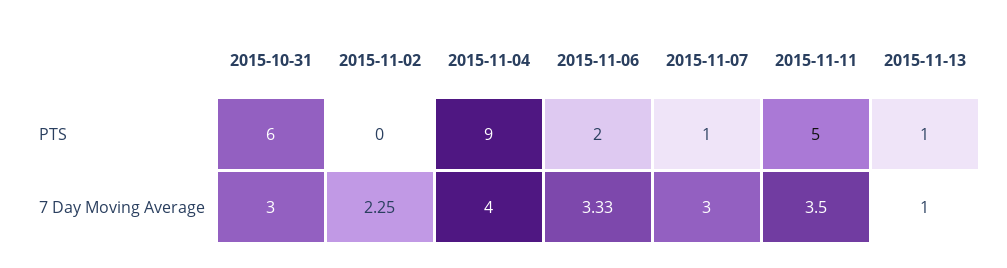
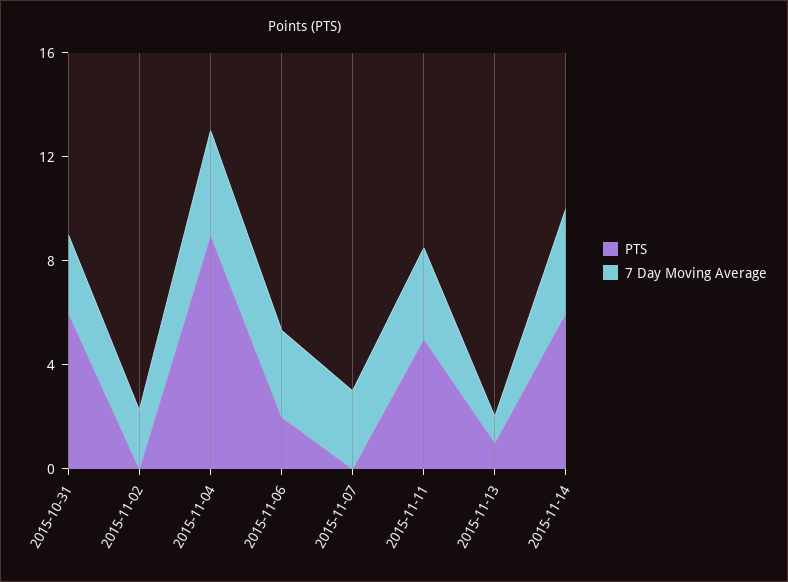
PTS, 2015-11-07: 1 -> 0
PTS, 2015-11-14: none -> 6
7 Day Moving Average, 2015-11-14: none -> 4

